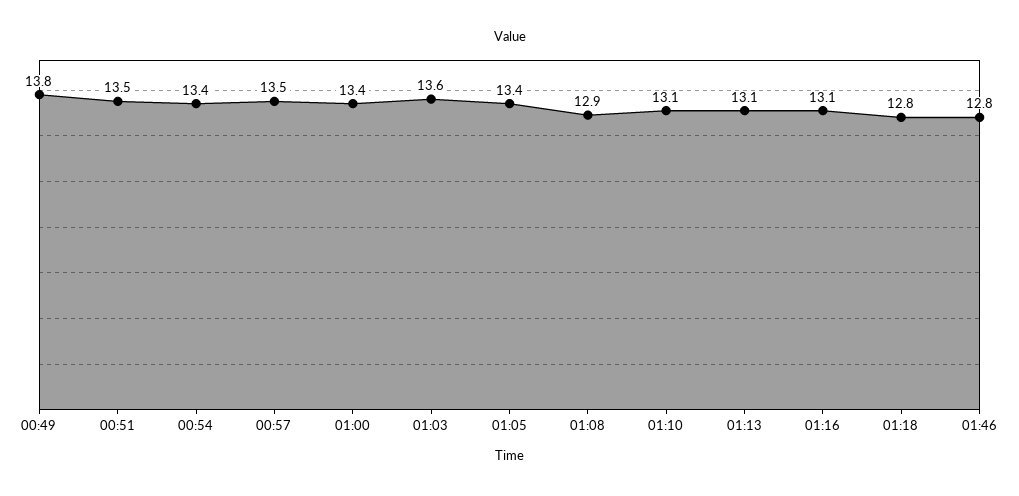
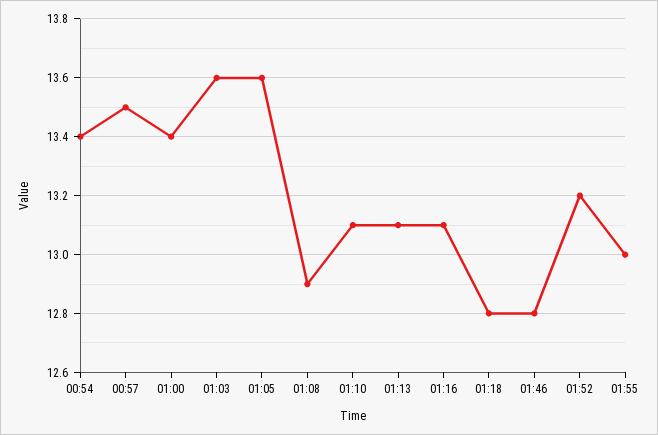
00:49: 13.8 -> none
00:51: 13.5 -> none
01:05: 13.4 -> 13.6
01:52: none -> 13.2
01:55: none -> 13

